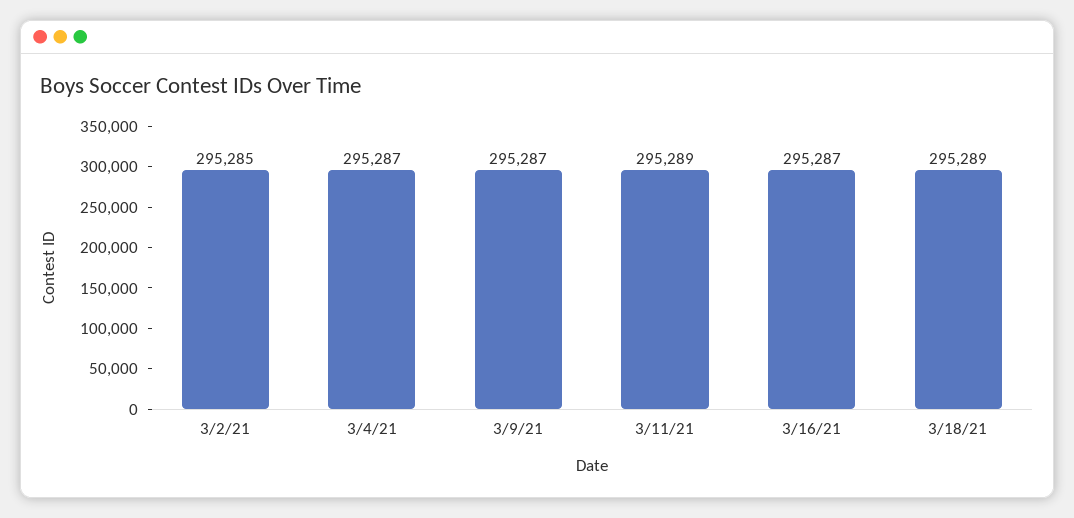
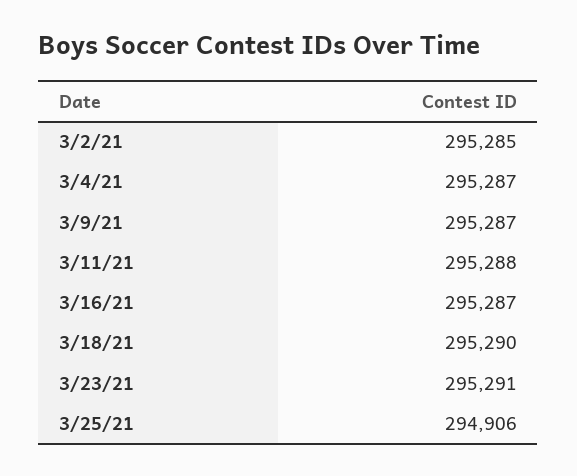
3/11/21: 295289 -> 295288
3/18/21: 295289 -> 295290
3/23/21: none -> 295291
3/25/21: none -> 294906

